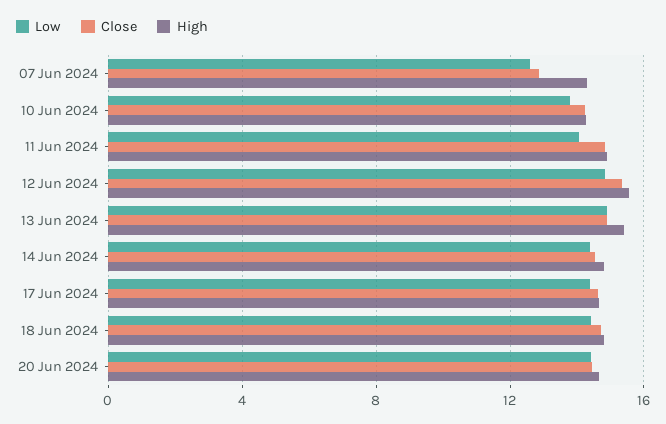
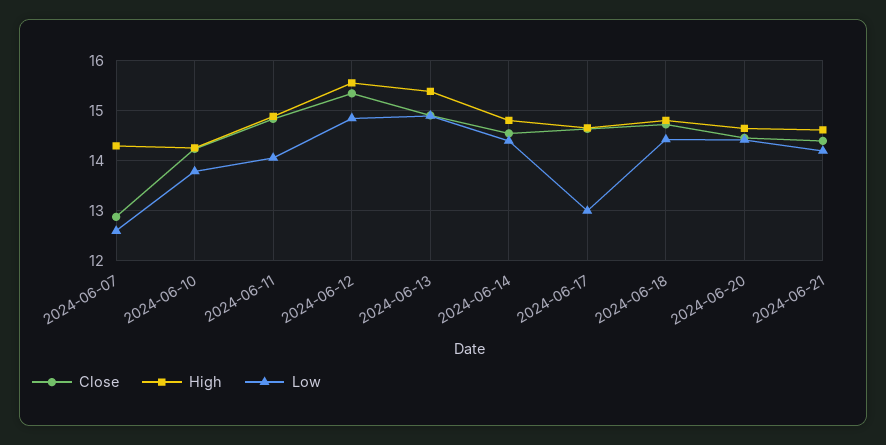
Low, 17 Jun 2024: 14.5 -> 13
Close, 2024-06-21: none -> 14.4
High, 2024-06-21: none -> 14.6
Low, 2024-06-21: none -> 14.2

